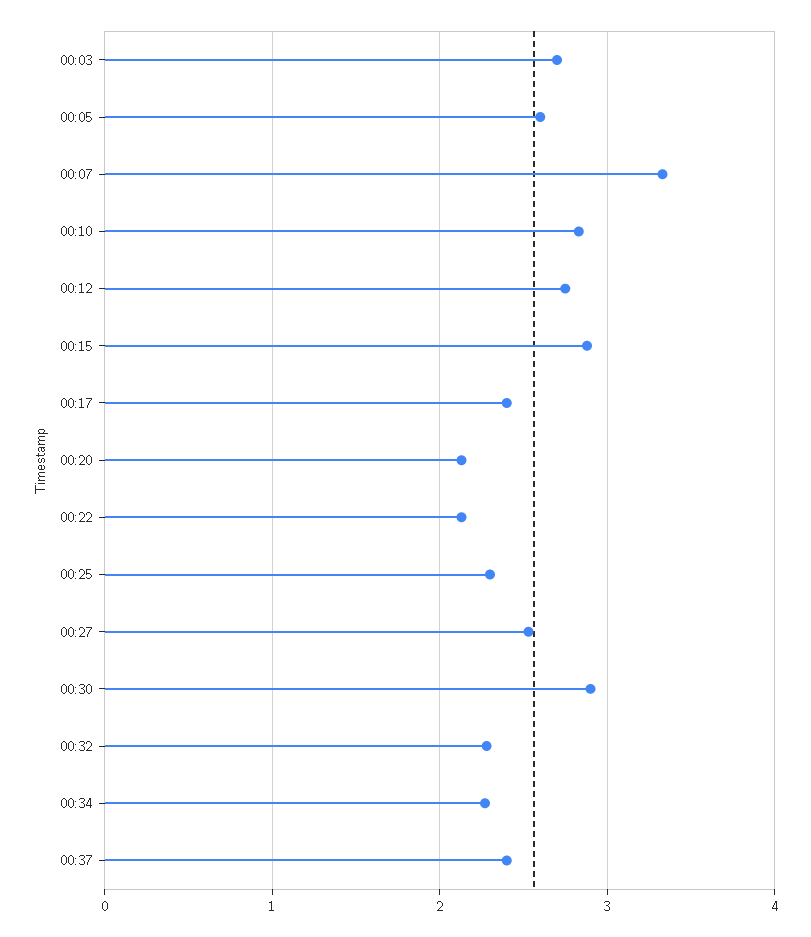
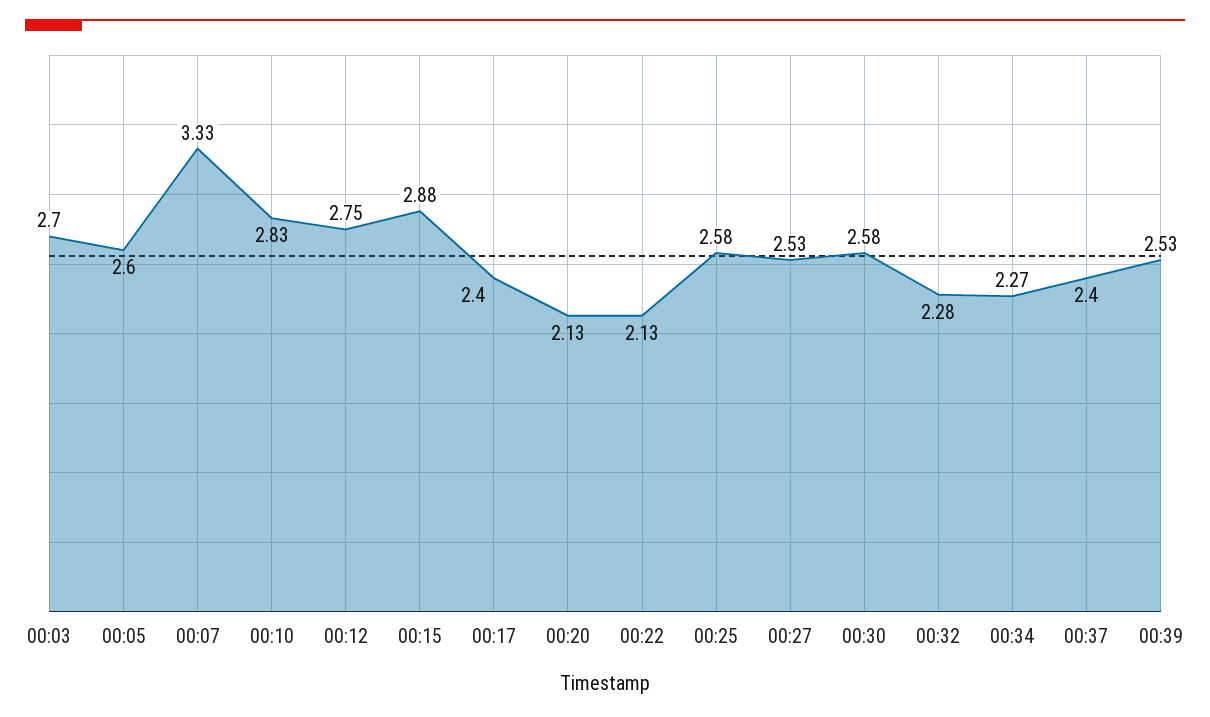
00:25: 2.3 -> 2.58
00:30: 2.9 -> 2.58
00:39: none -> 2.53

